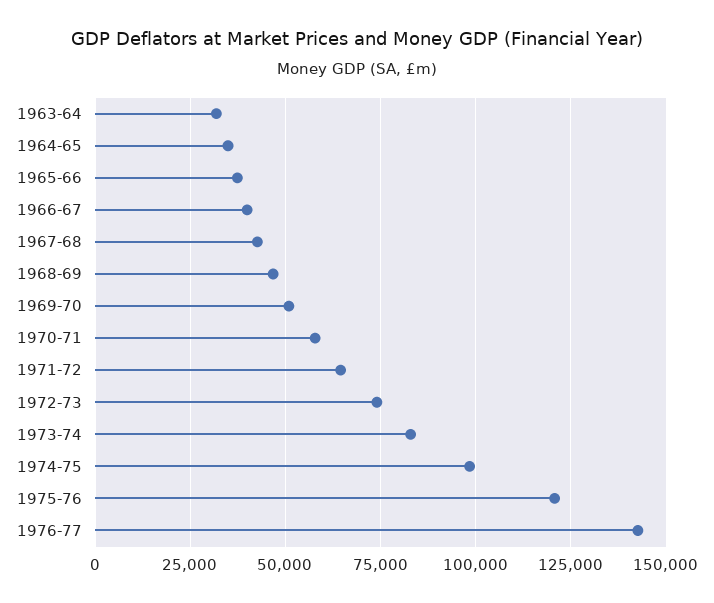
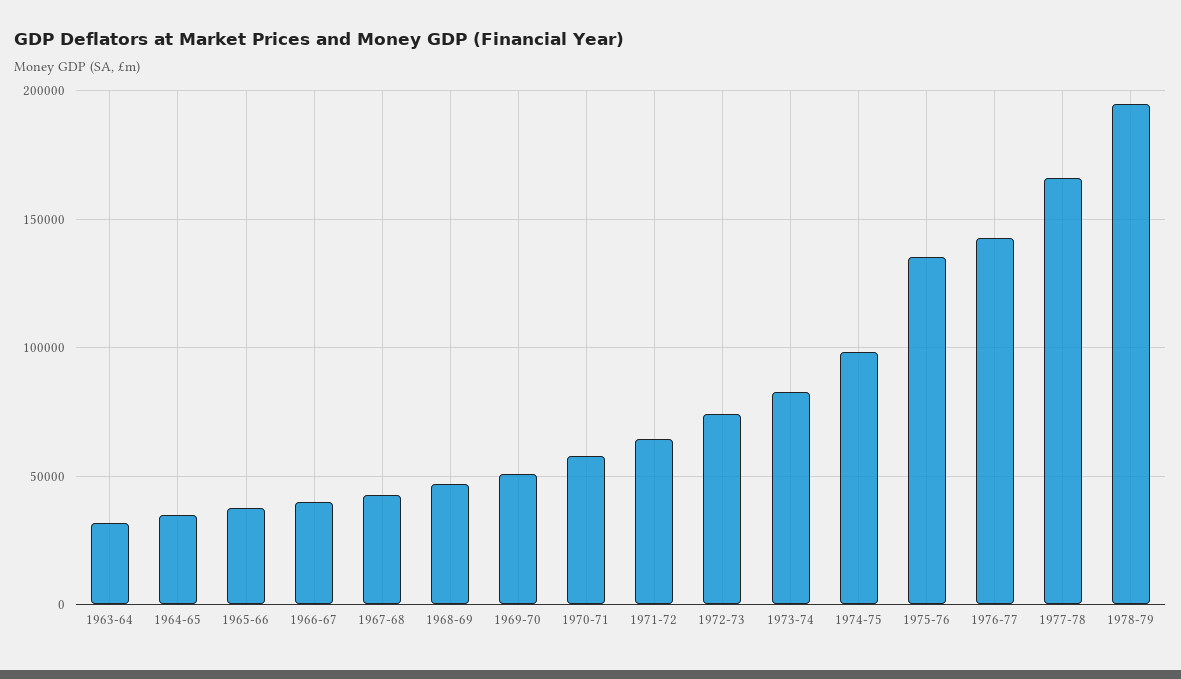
1975-76: 120000 -> 135000
1977-78: none -> 165000
1978-79: none -> 195000

